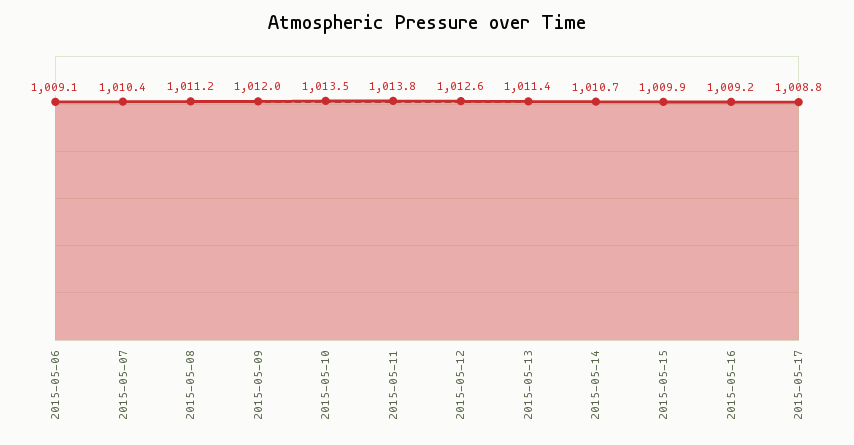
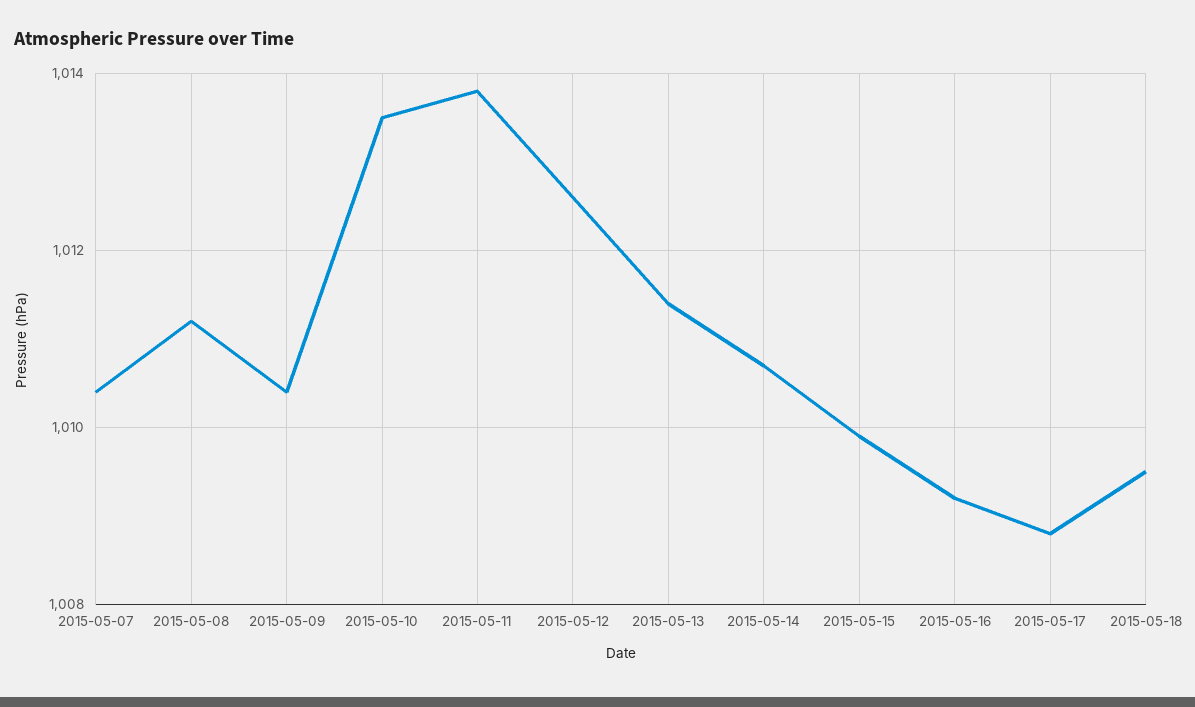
2015-05-06: 1009.1 -> none
2015-05-09: 1012 -> 1010.5
2015-05-18: none -> 1009.5

